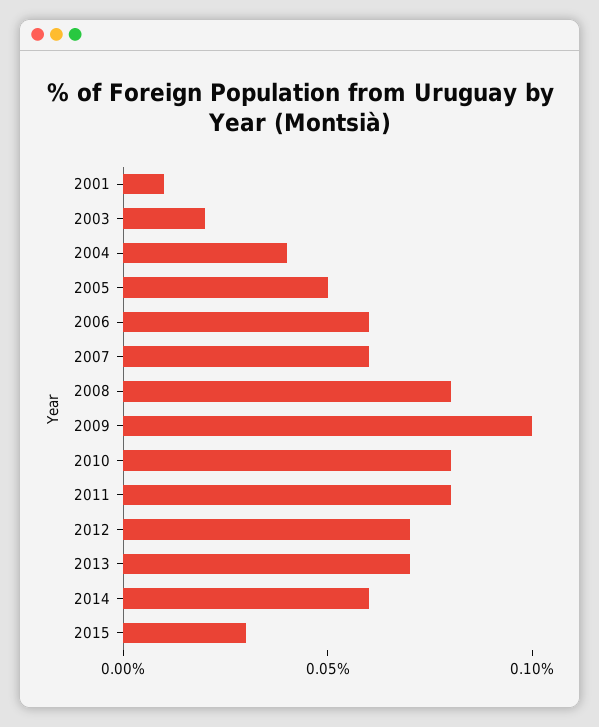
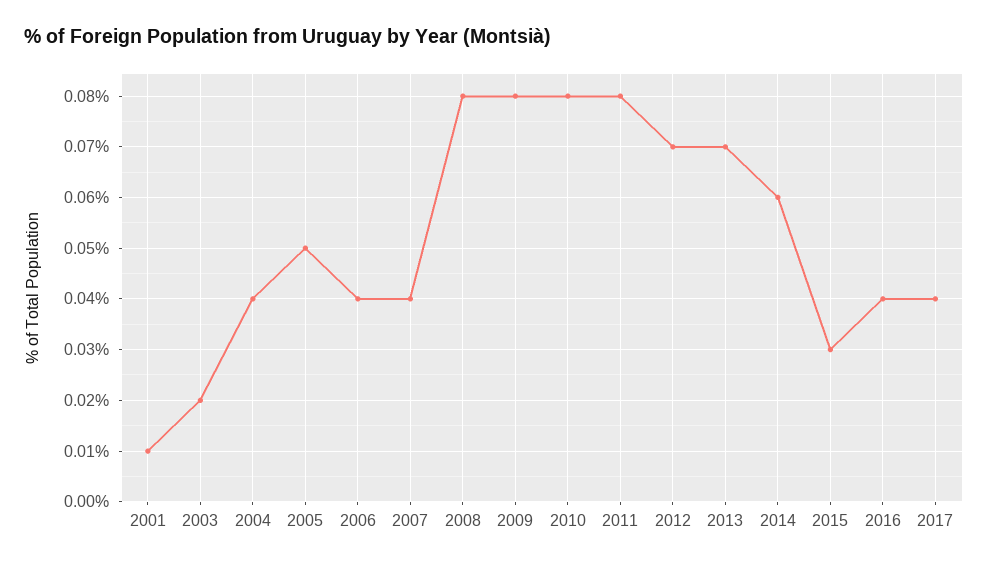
2006: 0.06 -> 0.04
2007: 0.06 -> 0.04
2009: 0.1 -> 0.08
2016: none -> 0.04
2017: none -> 0.04

